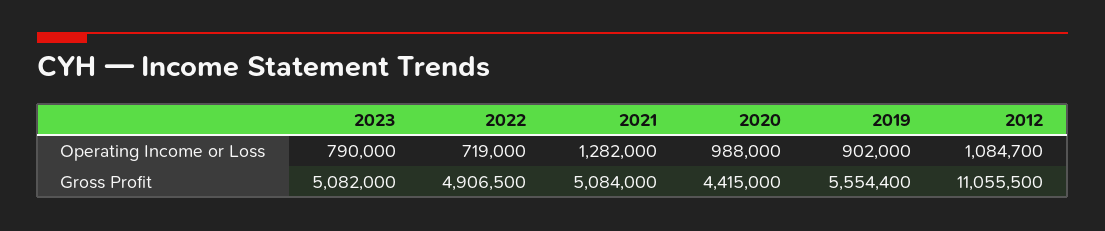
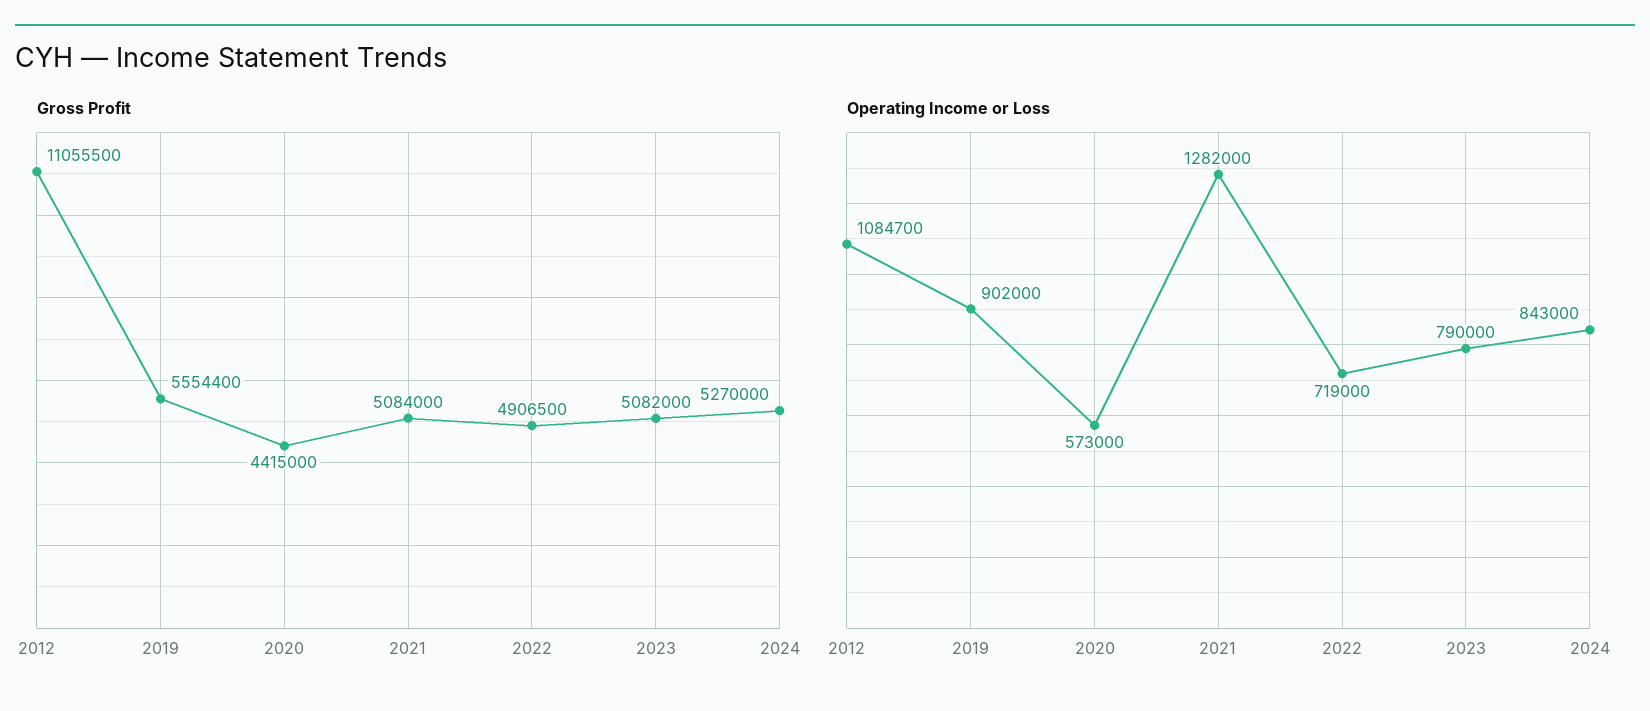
Operating Income or Loss, 2020: 988000 -> 573000
Gross Profit, 2024: none -> 5270000
Operating Income or Loss, 2024: none -> 843000

